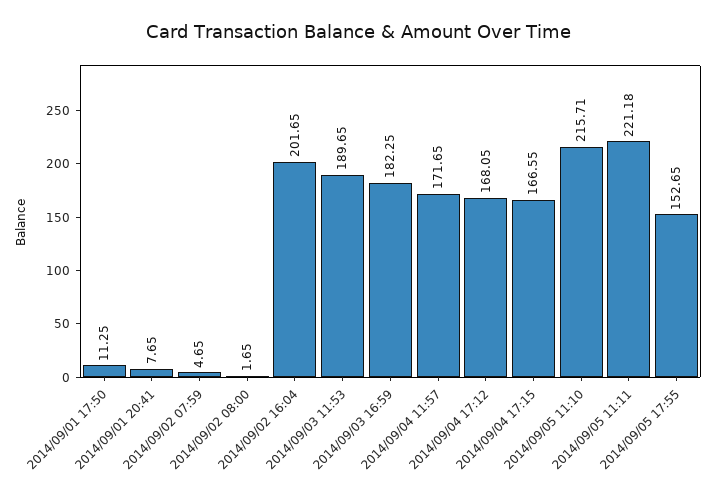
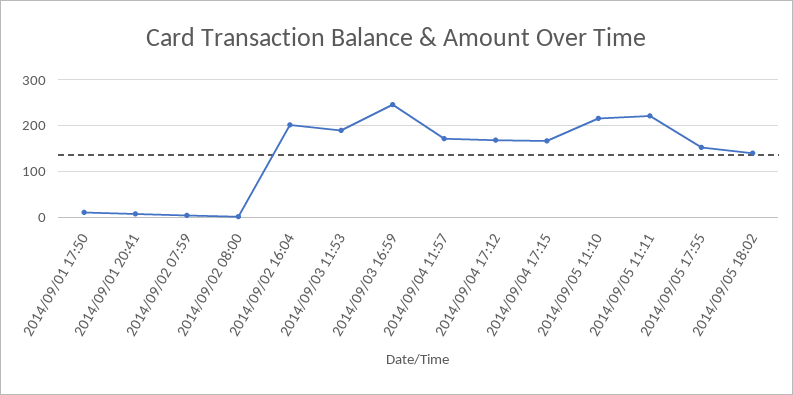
2014/09/03 16:59: 182.25 -> 240
2014/09/05 18:02: none -> 140

